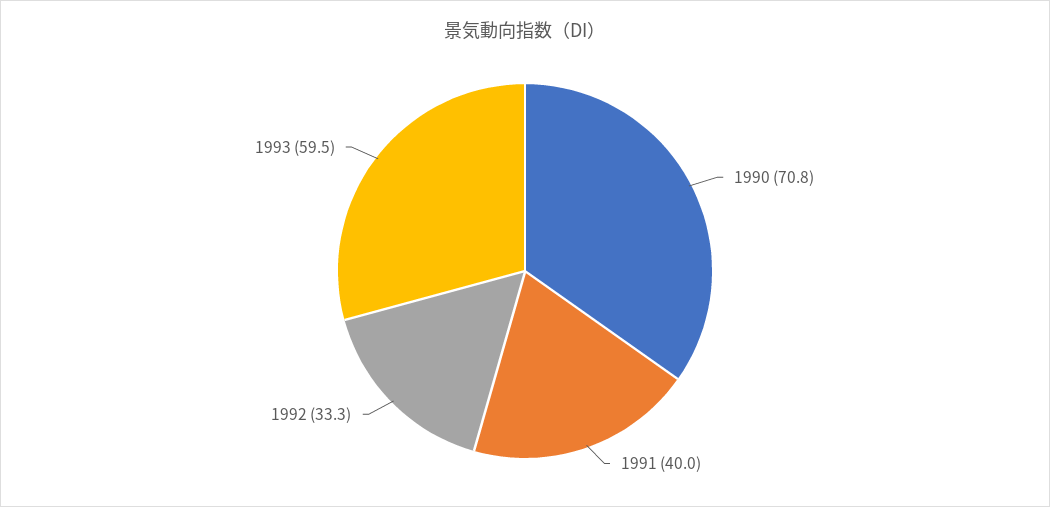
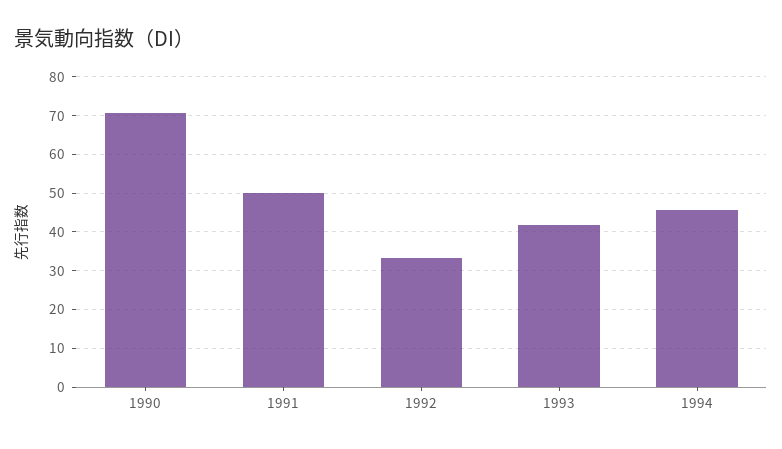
1991: 40 -> 50
1993: 59.5 -> 42
1994: none -> 46

